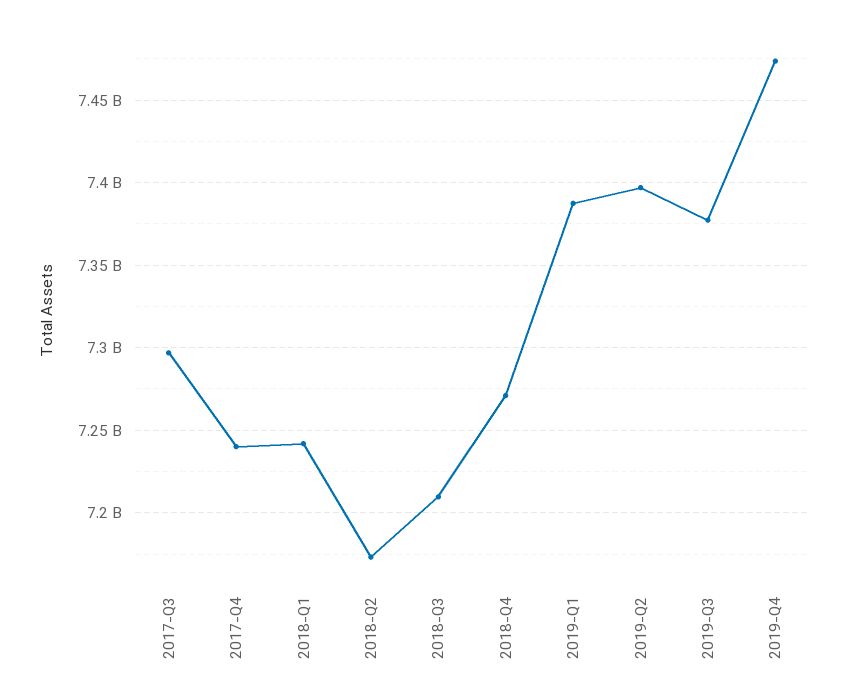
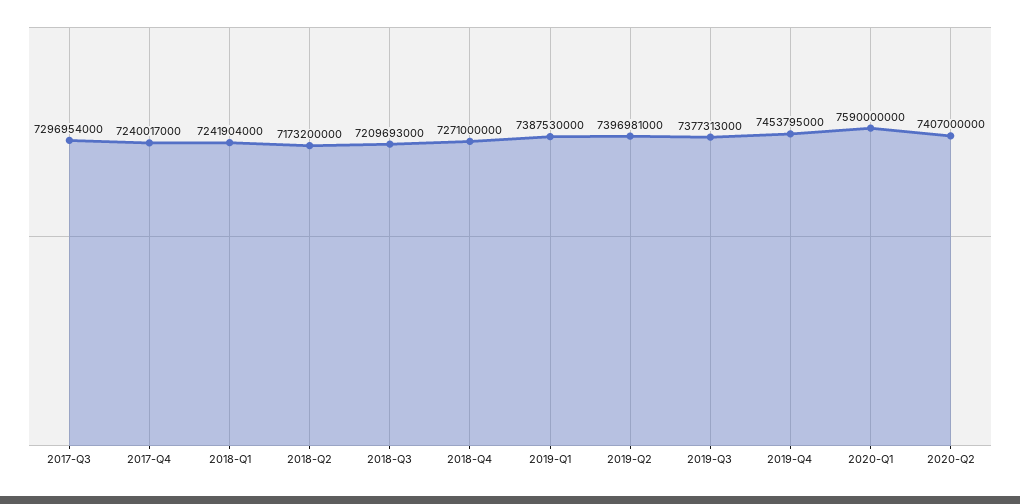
2019-Q4: 7475000000 -> 7453795000
2020-Q1: none -> 7590000000
2020-Q2: none -> 7407000000

